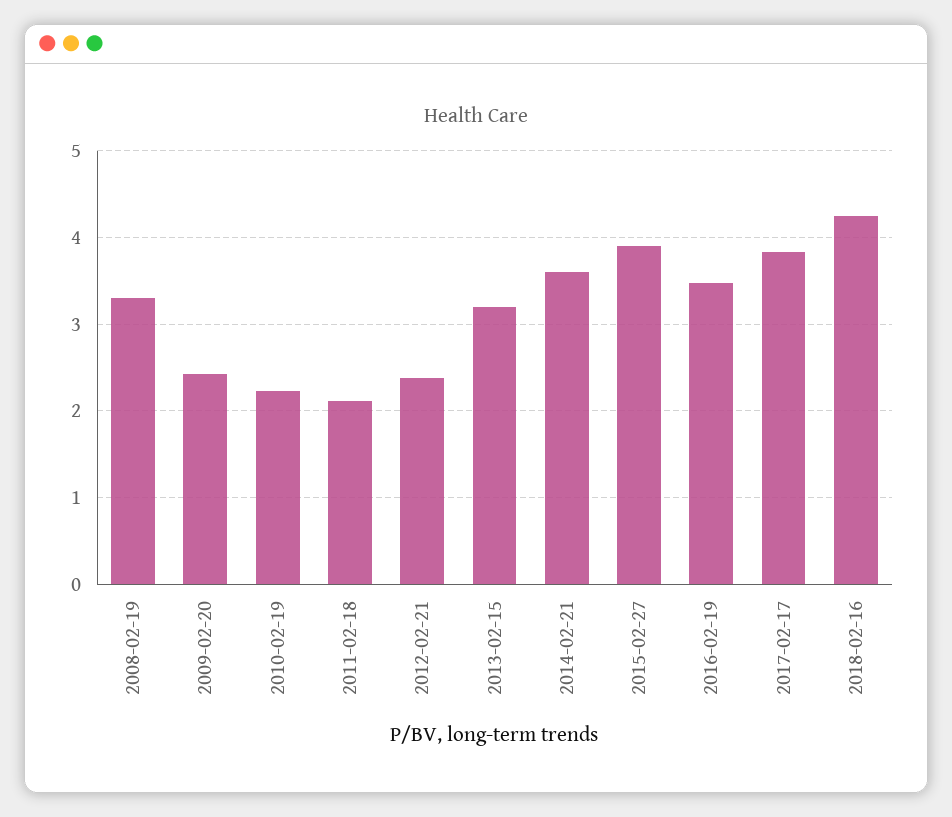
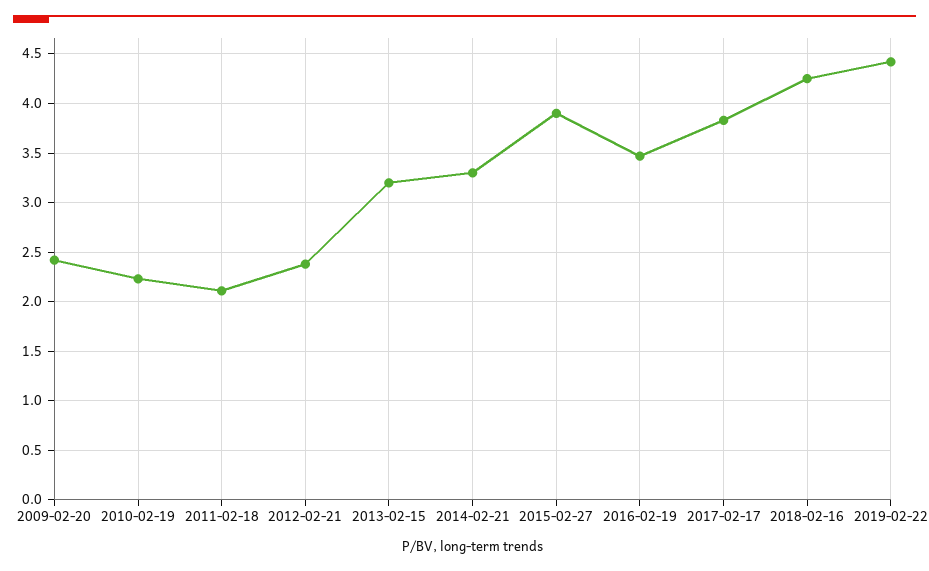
2008-02-19: 3.3 -> none
2014-02-21: 3.6 -> 3.3
2019-02-22: none -> 4.4

